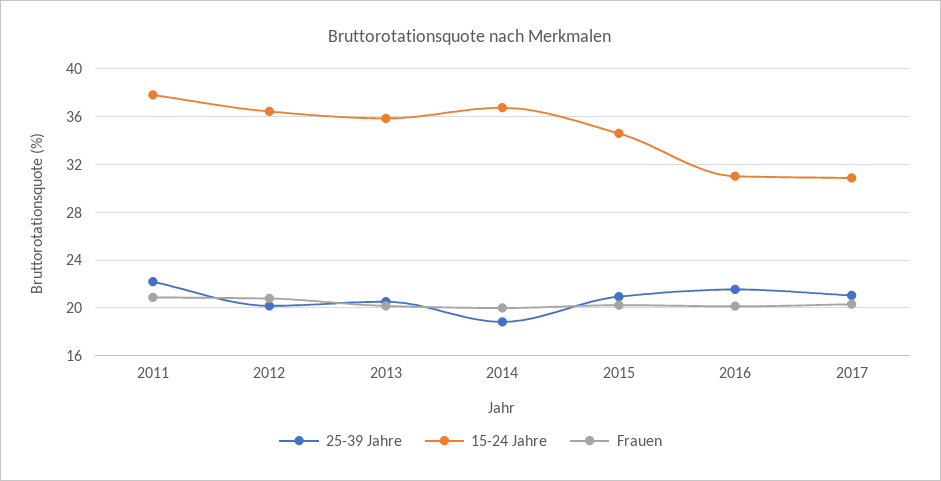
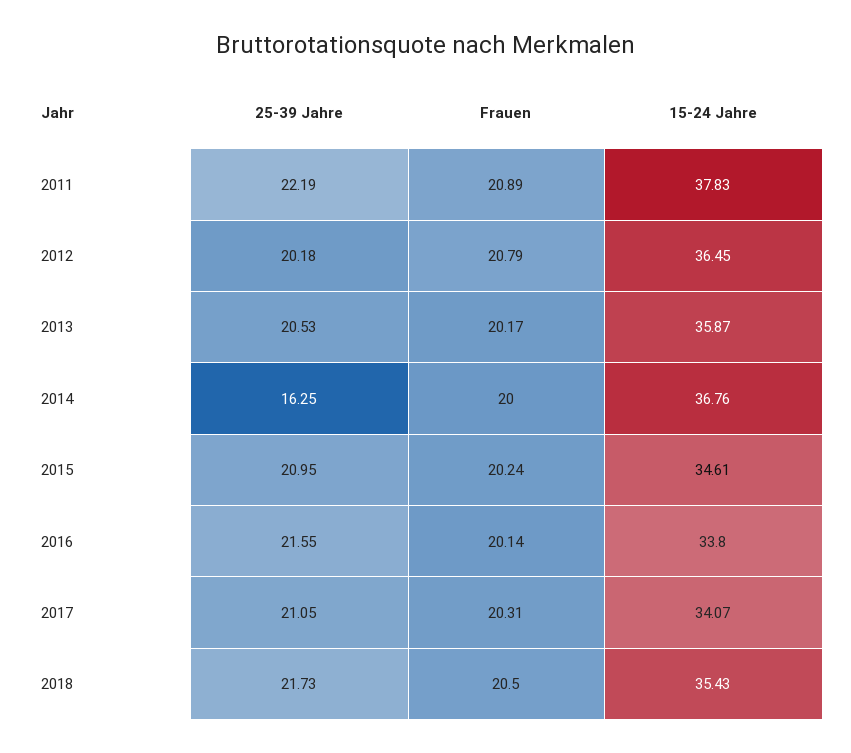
25-39 Jahre, 2014: 19 -> 16.25
15-24 Jahre, 2016: 31 -> 33.8
15-24 Jahre, 2017: 31 -> 34.07
25-39 Jahre, 2018: none -> 21.73
Frauen, 2018: none -> 20.5
15-24 Jahre, 2018: none -> 35.43

